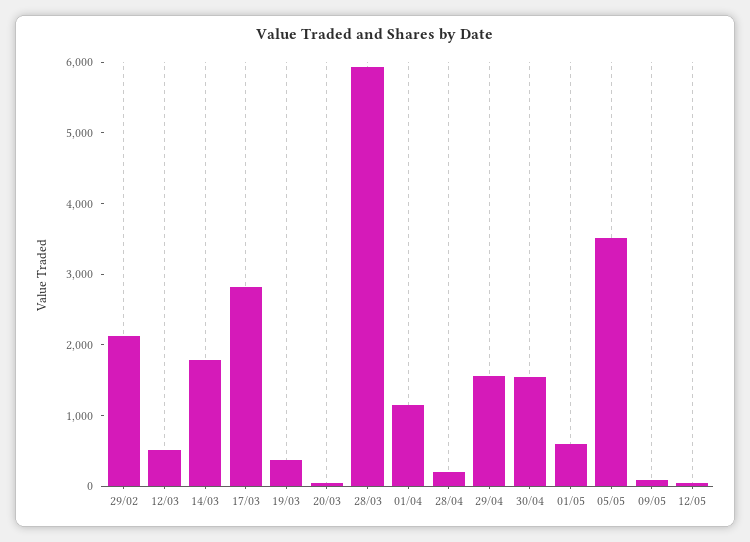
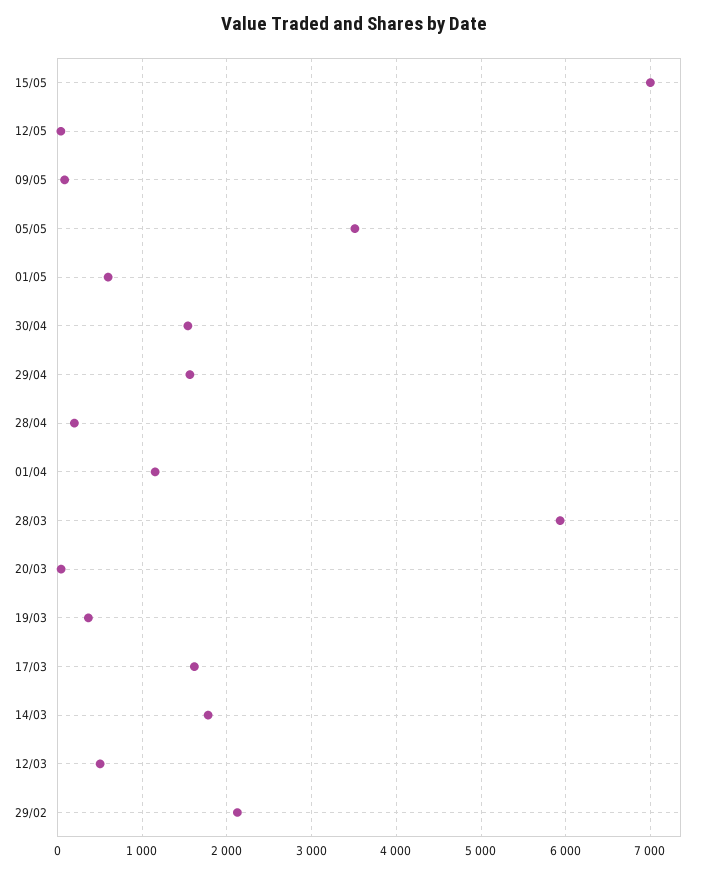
17/03: 2800 -> 1600
15/05: none -> 7000

